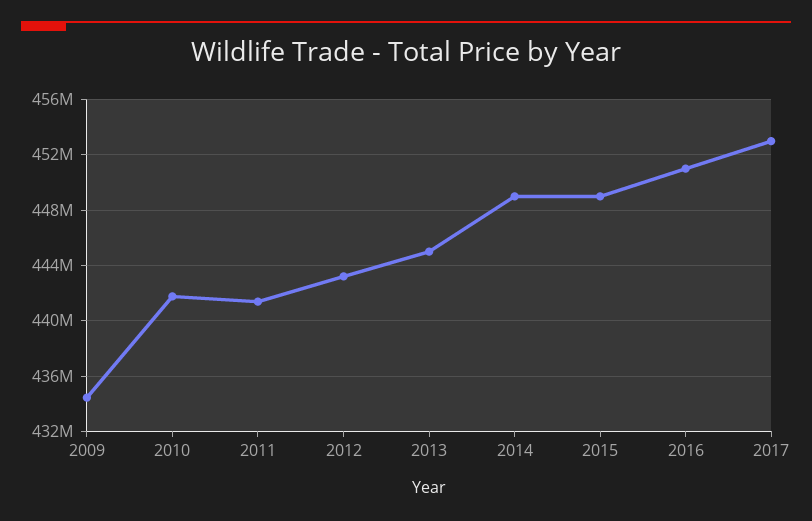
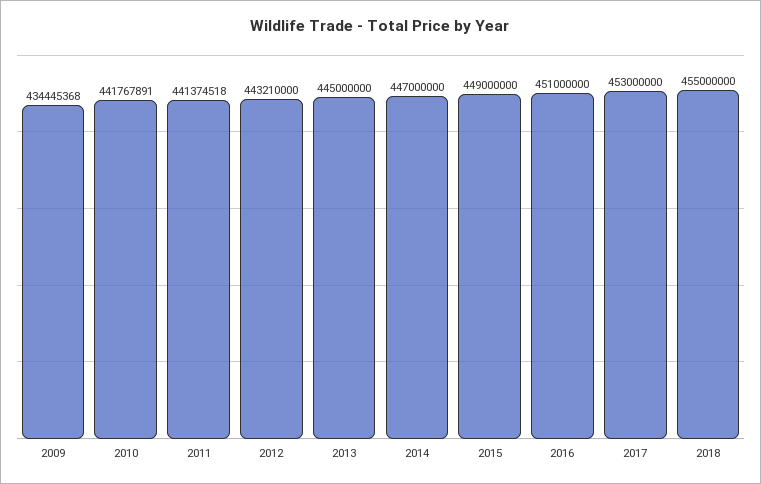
2014: 449000000 -> 447000000
2018: none -> 455000000

